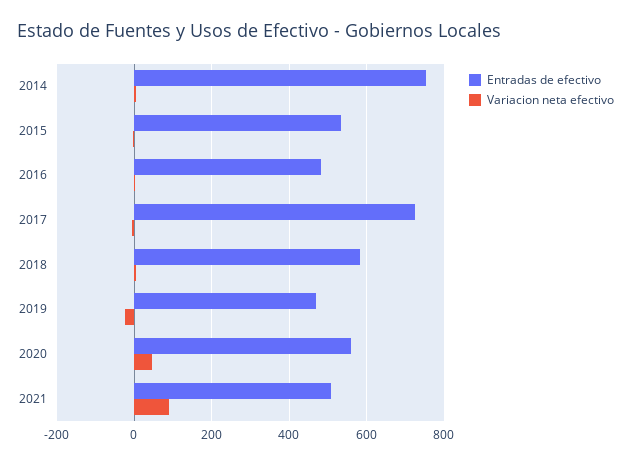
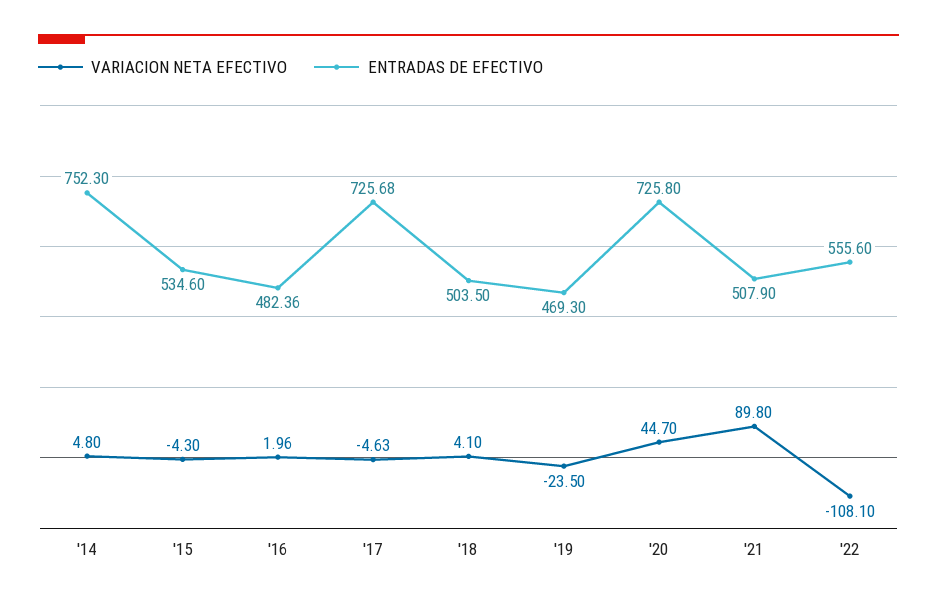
Entradas de efectivo, 2018: 580 -> 503.5
Entradas de efectivo, 2020: 560 -> 725.8
Variacion neta efectivo, '22: none -> -108.1
Entradas de efectivo, '22: none -> 555.6

